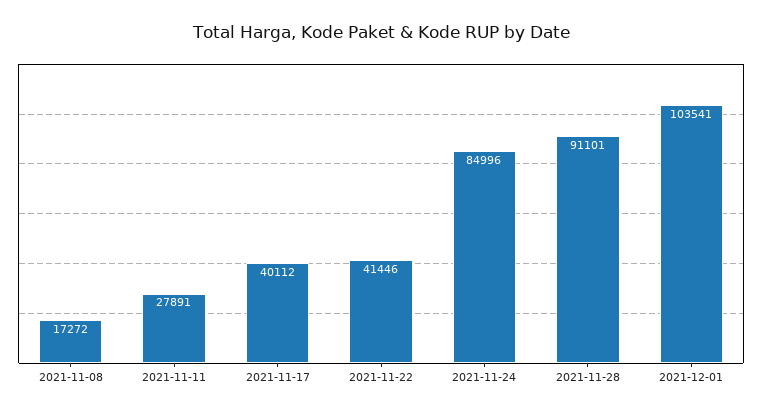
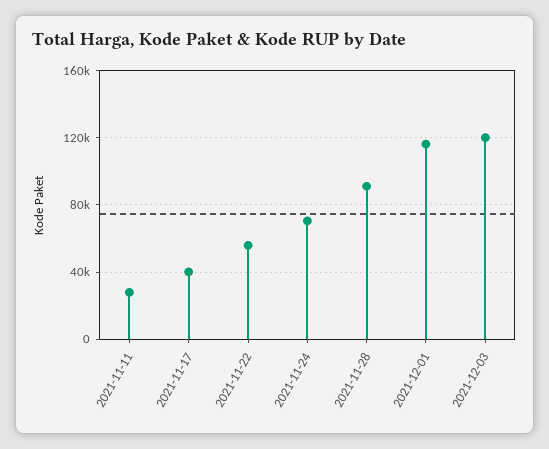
2021-11-08: 17272 -> none
2021-11-22: 41446 -> 55000
2021-11-24: 84996 -> 70000
2021-12-01: 103541 -> 115000
2021-12-03: none -> 120000

